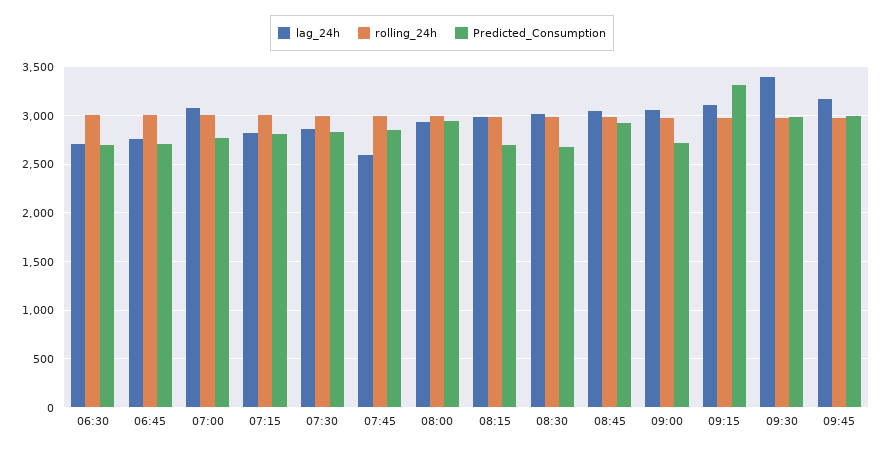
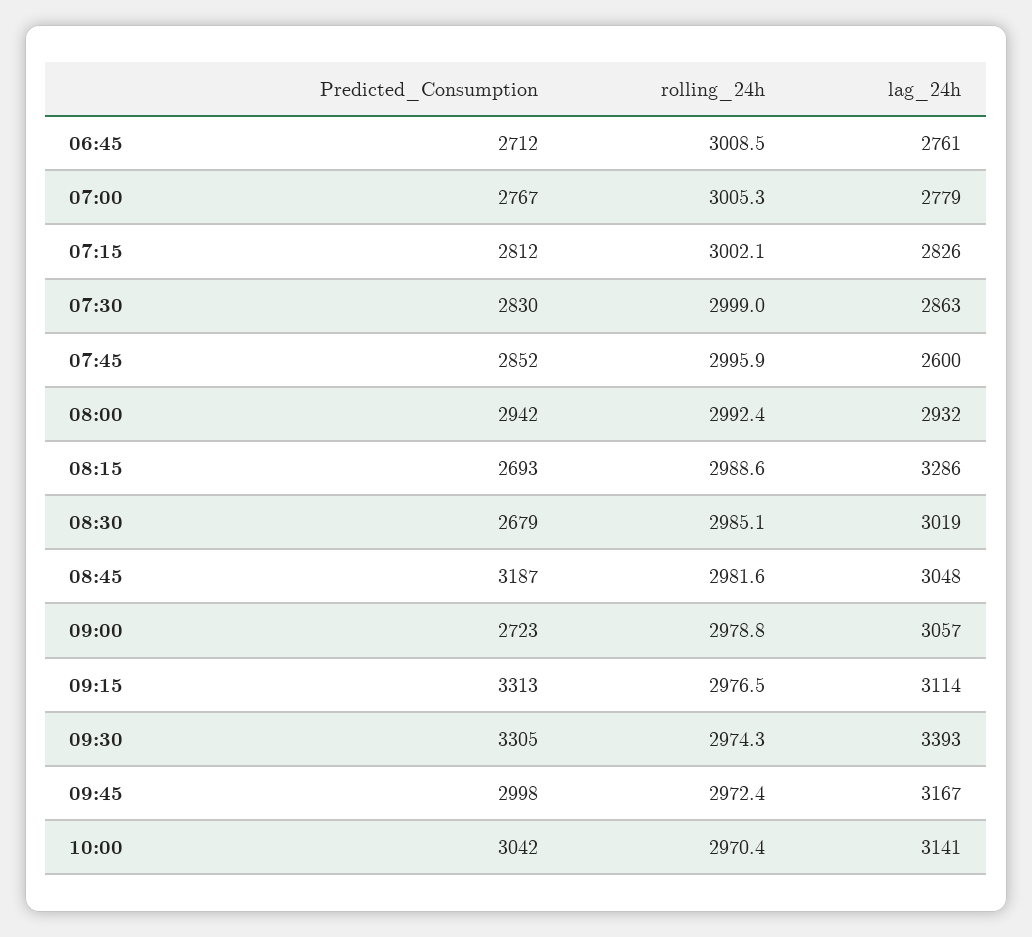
lag_24h, 06:30: 2700 -> none
rolling_24h, 06:30: 3000 -> none
Predicted_Consumption, 06:30: 2700 -> none
lag_24h, 07:00: 3100 -> 2779
lag_24h, 08:15: 3000 -> 3286
Predicted_Consumption, 08:45: 2900 -> 3187
Predicted_Consumption, 09:30: 3000 -> 3305
Predicted_Consumption, 10:00: none -> 3042
rolling_24h, 10:00: none -> 2970.4
lag_24h, 10:00: none -> 3141

